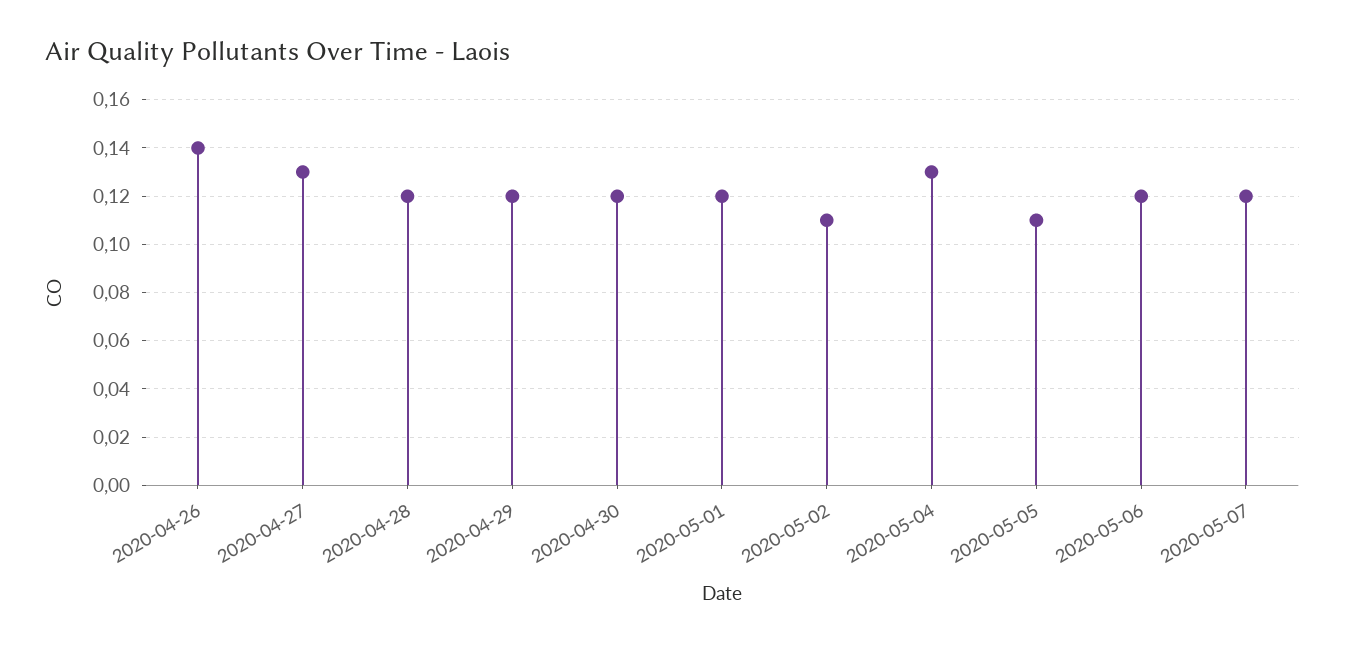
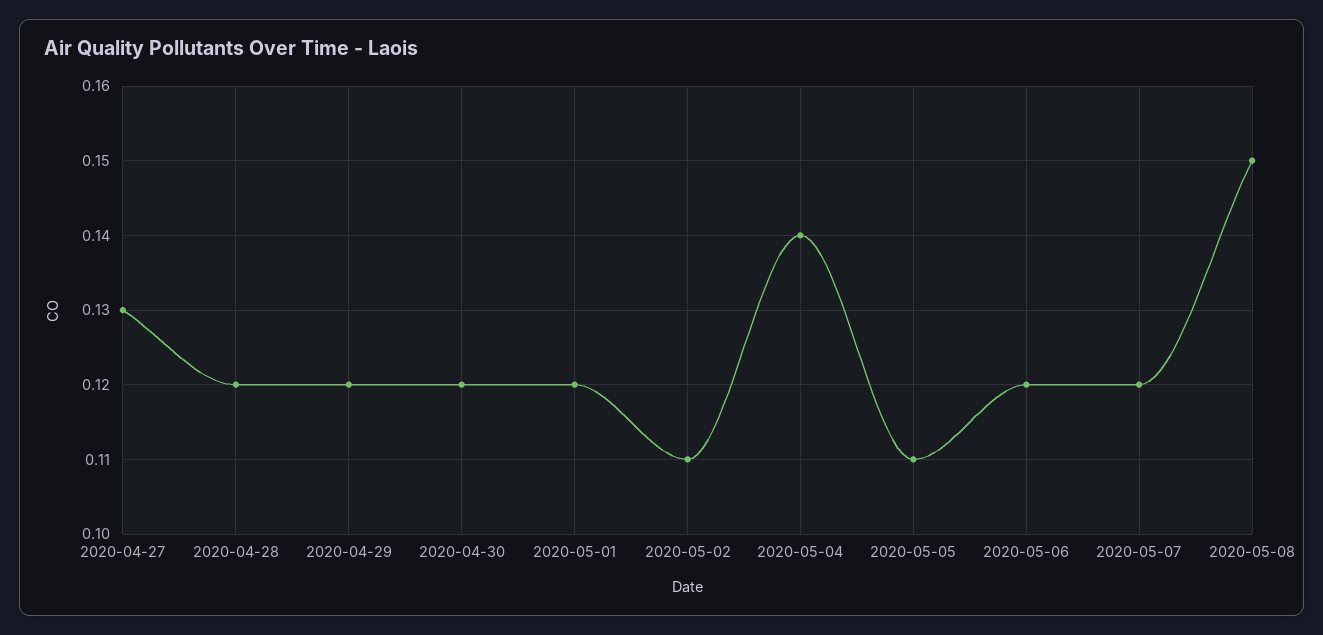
2020-04-26: 0.14 -> none
2020-05-04: 0.13 -> 0.14
2020-05-08: none -> 0.15

